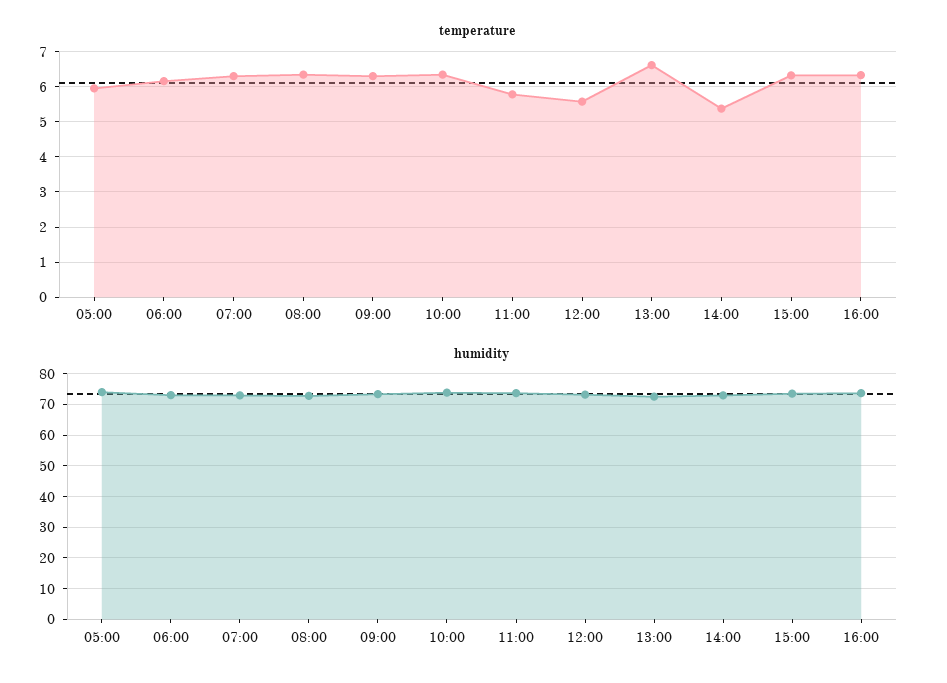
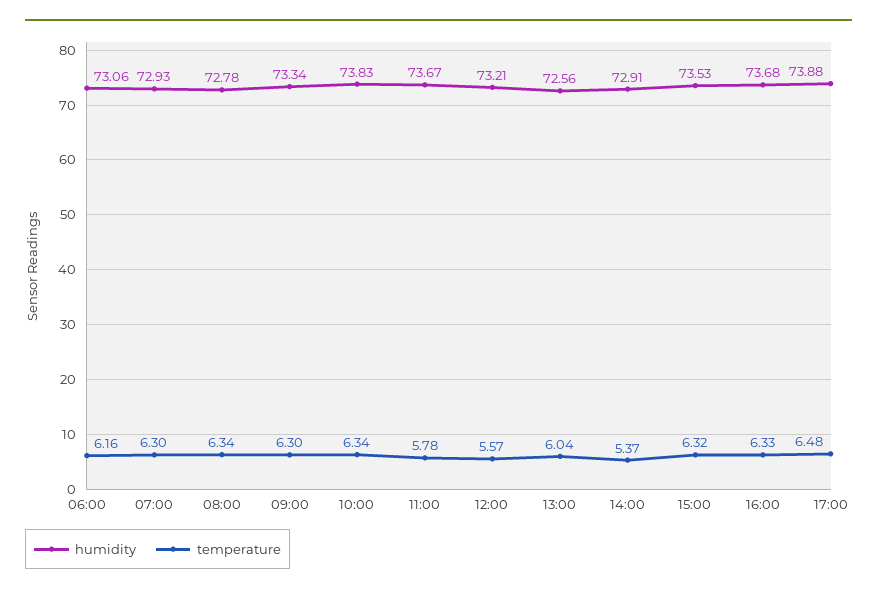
temperature, 05:00: 6 -> none
temperature, 13:00: 6.6 -> 6.04
humidity, 05:00: 74 -> none
humidity, 17:00: none -> 73.88
temperature, 17:00: none -> 6.48

